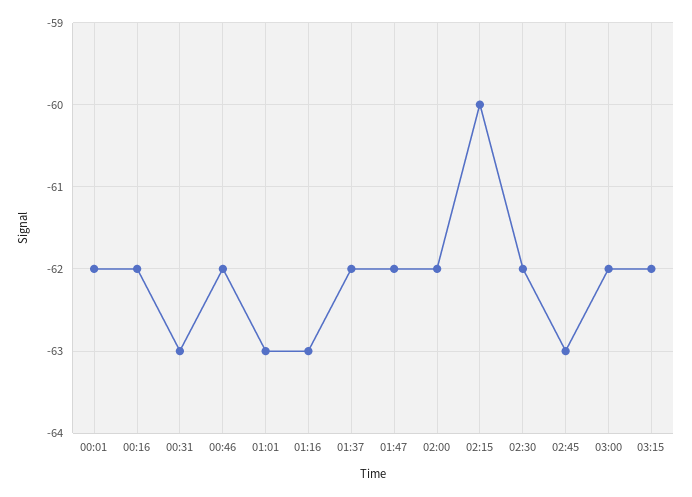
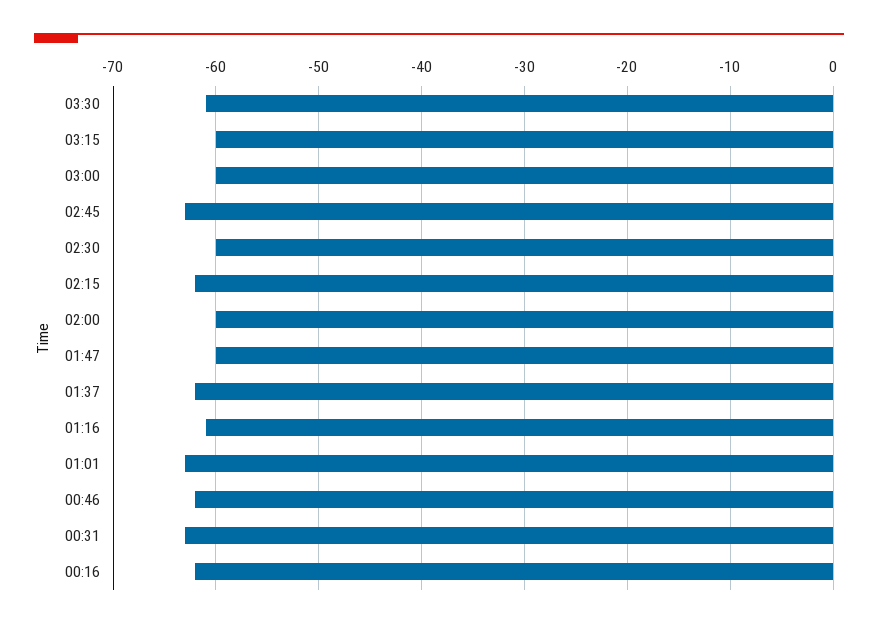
00:01: -62 -> none
01:16: -63 -> -61
01:47: -62 -> -60
02:00: -62 -> -60
02:15: -60 -> -62
02:30: -62 -> -60
03:00: -62 -> -60
03:15: -62 -> -60
03:30: none -> -61

